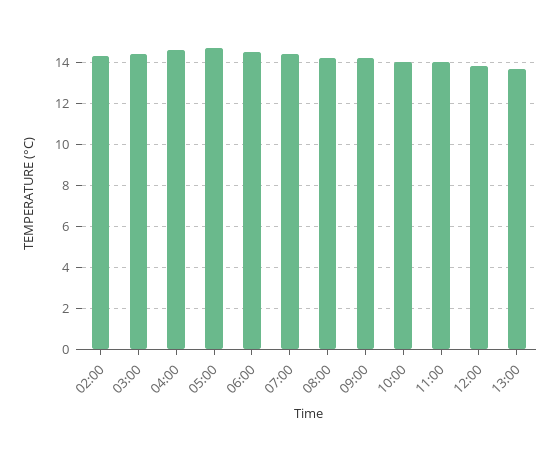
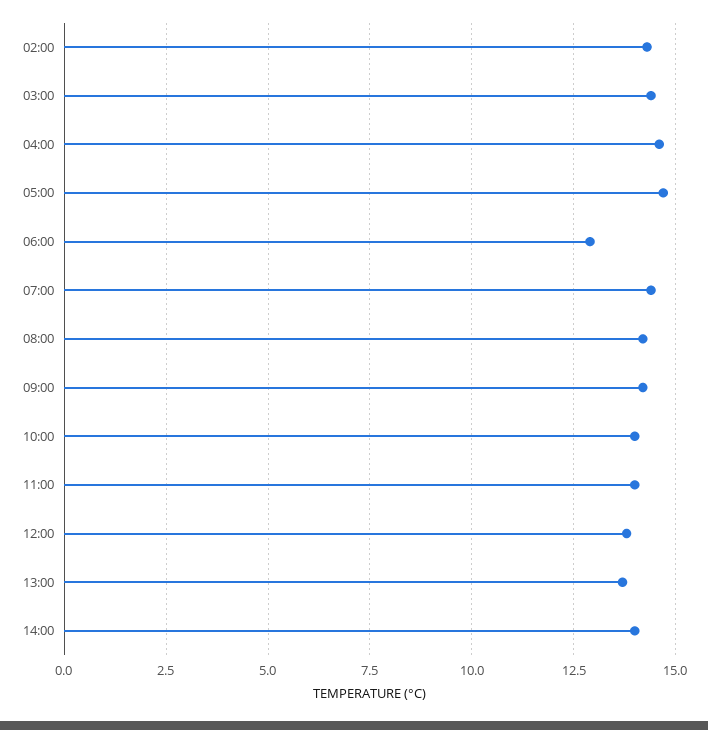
06:00: 14.5 -> 13
14:00: none -> 14

